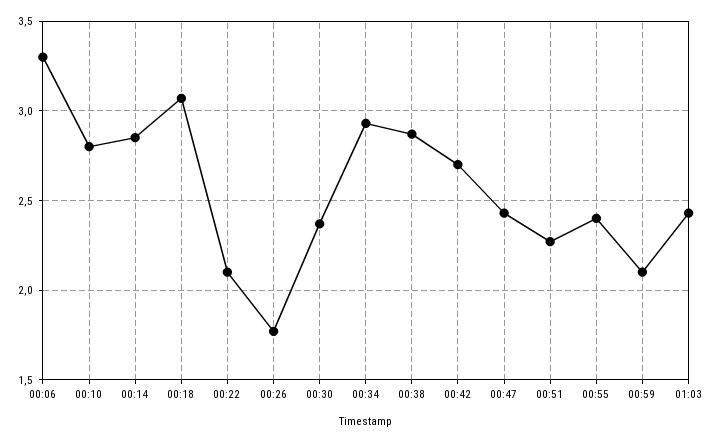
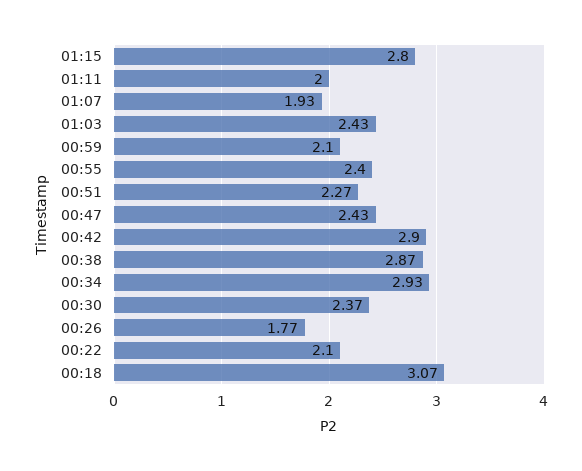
00:06: 3.3 -> none
00:10: 2.8 -> none
00:14: 2.85 -> none
00:42: 2.7 -> 2.9
01:15: none -> 2.8
01:11: none -> 2
01:07: none -> 1.93

